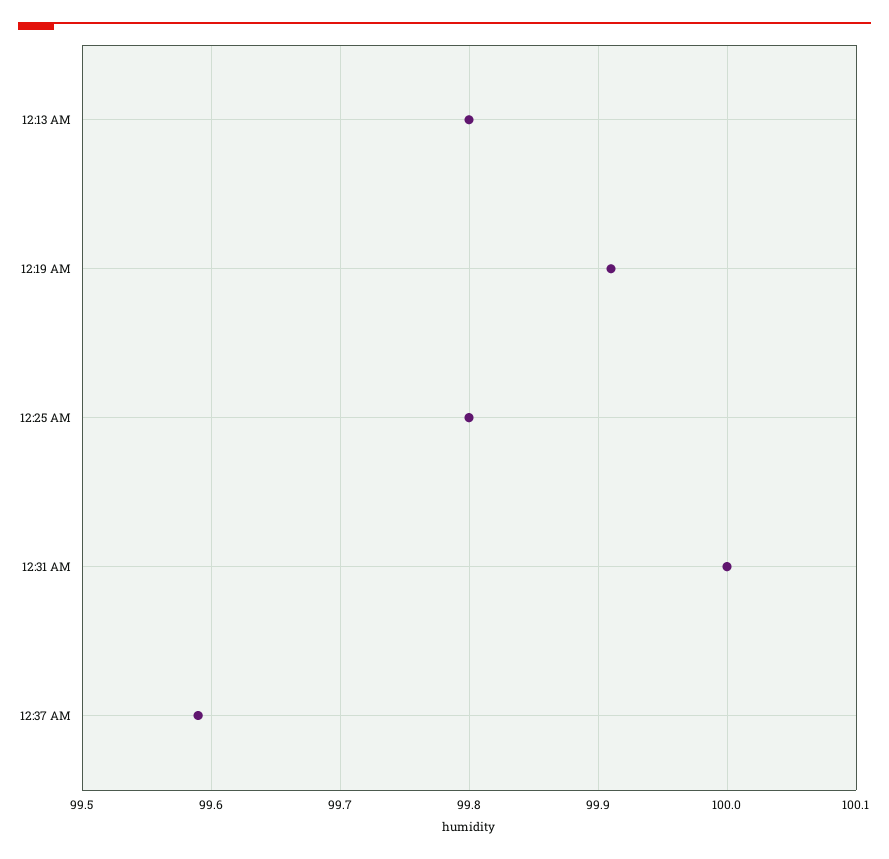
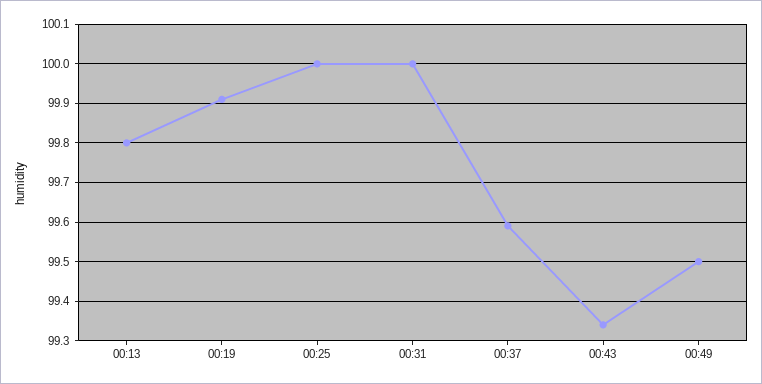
12:25 AM: 99.8 -> 100
00:43: none -> 99.35
00:49: none -> 99.5

